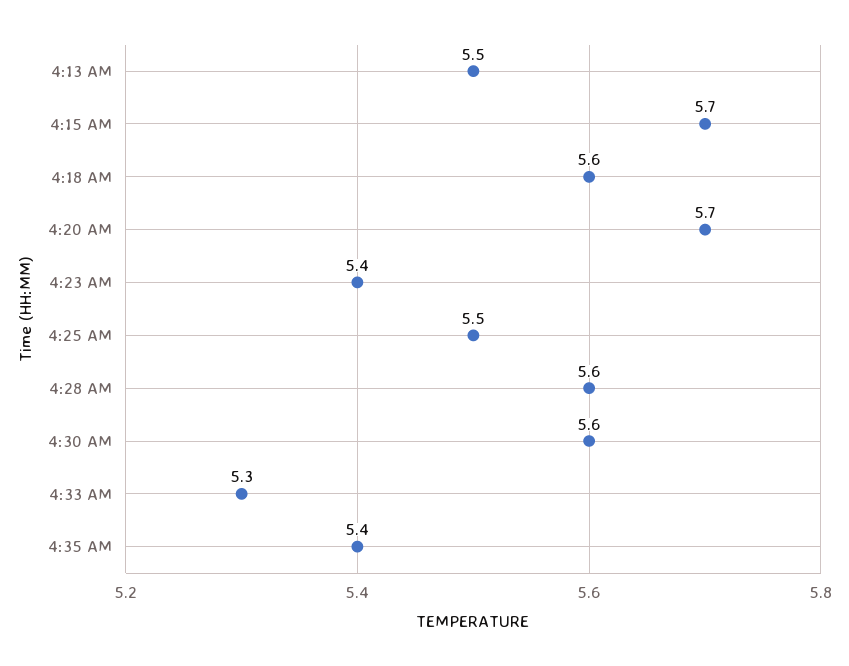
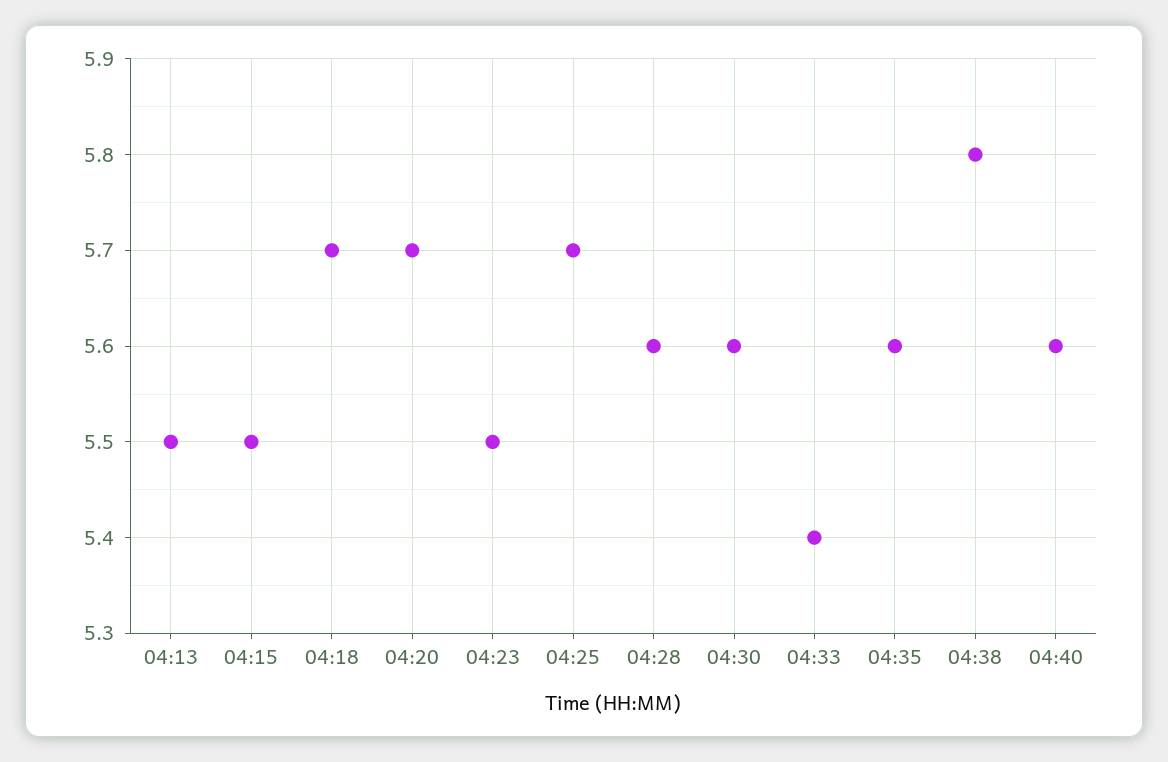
4:15 AM: 5.7 -> 5.5
4:18 AM: 5.6 -> 5.7
4:23 AM: 5.4 -> 5.5
4:25 AM: 5.5 -> 5.7
4:33 AM: 5.3 -> 5.4
4:35 AM: 5.4 -> 5.6
04:38: none -> 5.8
04:40: none -> 5.6

